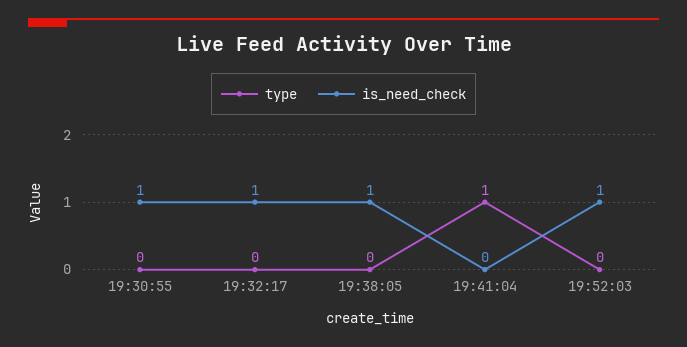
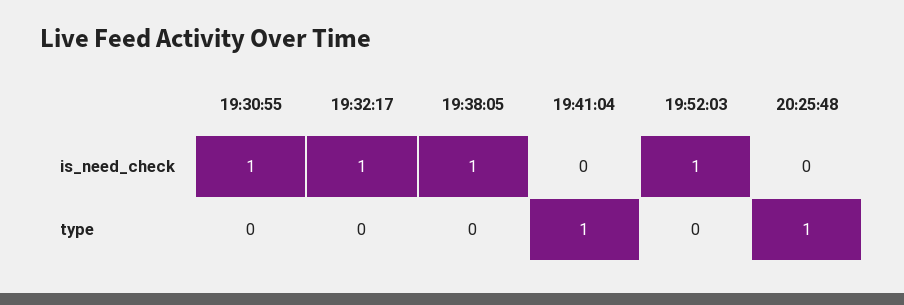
is_need_check, 20:25:48: none -> 0
type, 20:25:48: none -> 1

